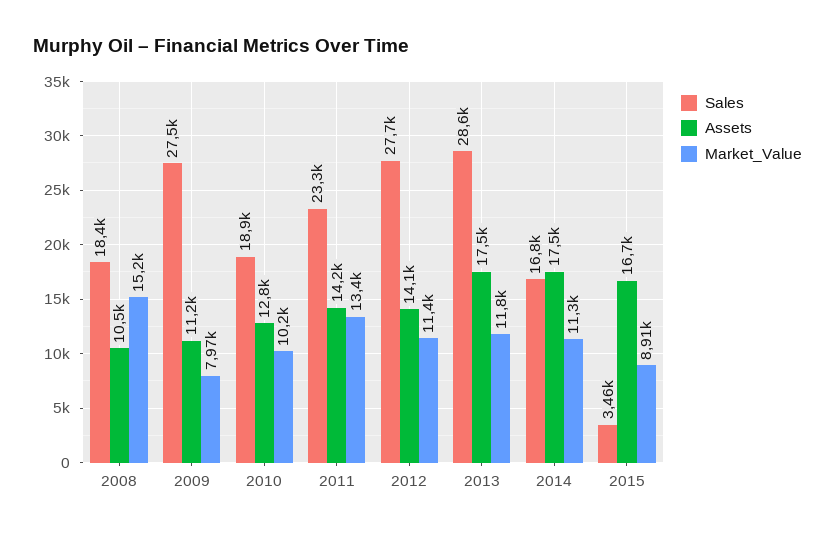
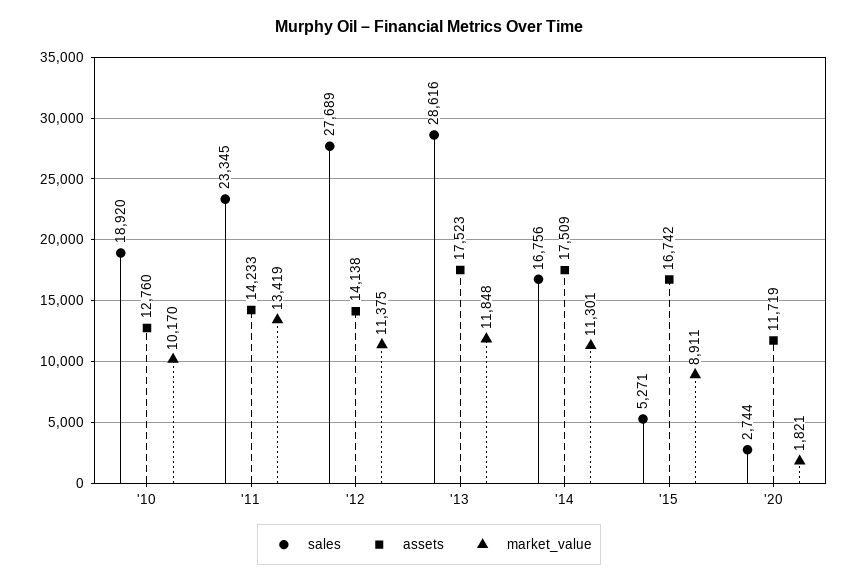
Sales, 2008: 18400 -> none
Assets, 2008: 10500 -> none
Market_Value, 2008: 15200 -> none
Sales, 2009: 27500 -> none
Assets, 2009: 11200 -> none
Market_Value, 2009: 7970 -> none
Sales, 2015: 3460 -> 5271
Sales, '20: none -> 2744
Assets, '20: none -> 11719
Market_Value, '20: none -> 1821

